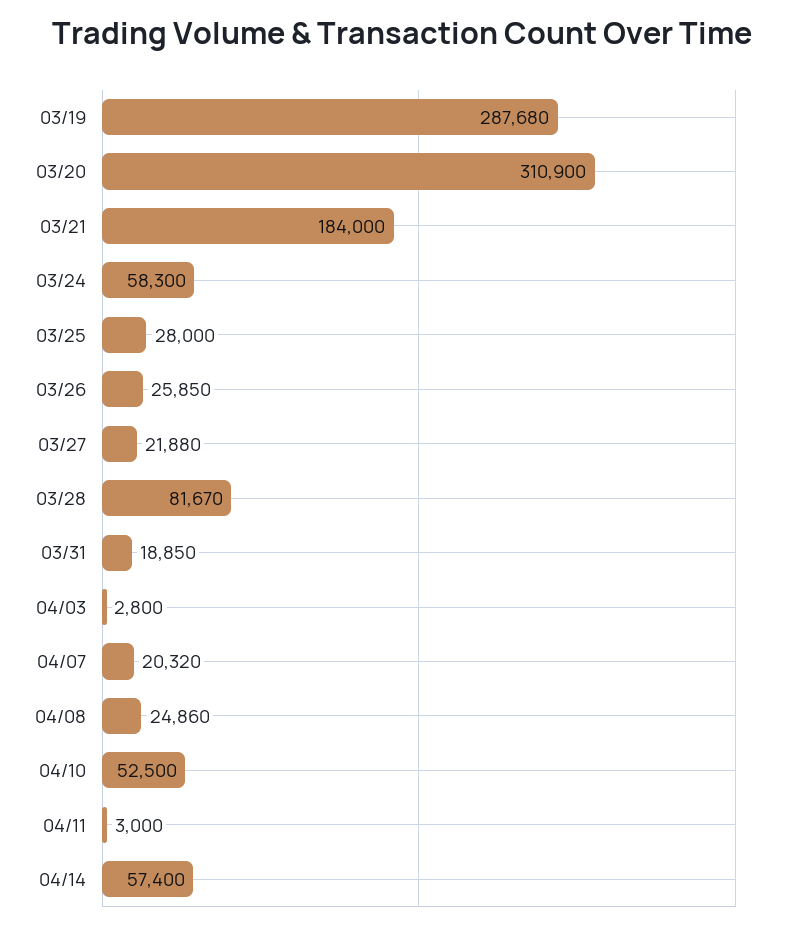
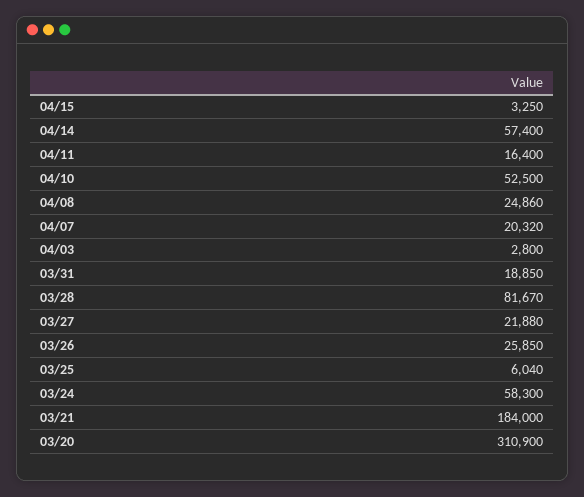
03/19: 287680 -> none
03/25: 28000 -> 6040
04/11: 3000 -> 16400
04/15: none -> 3250

